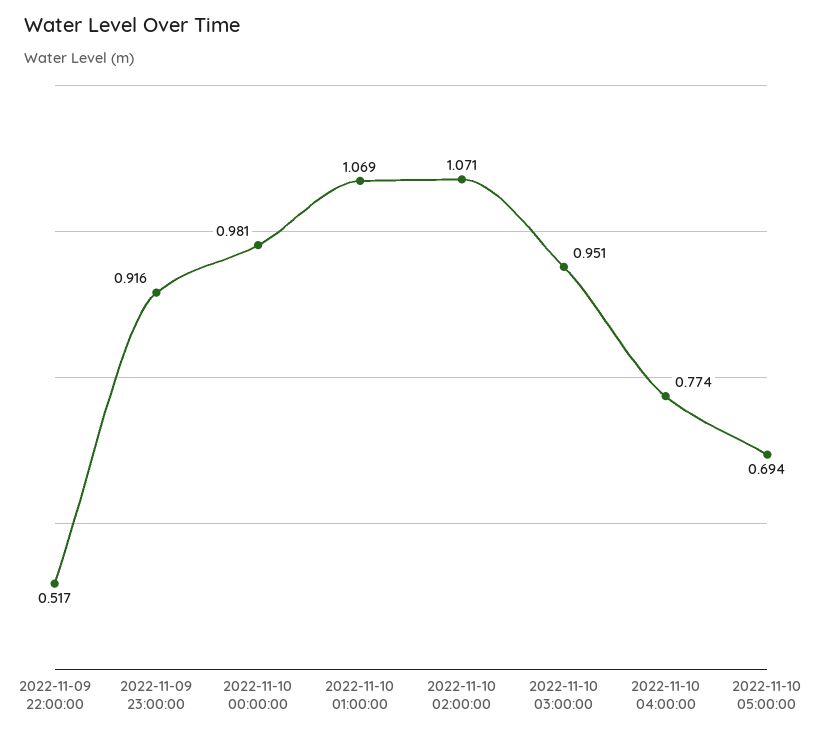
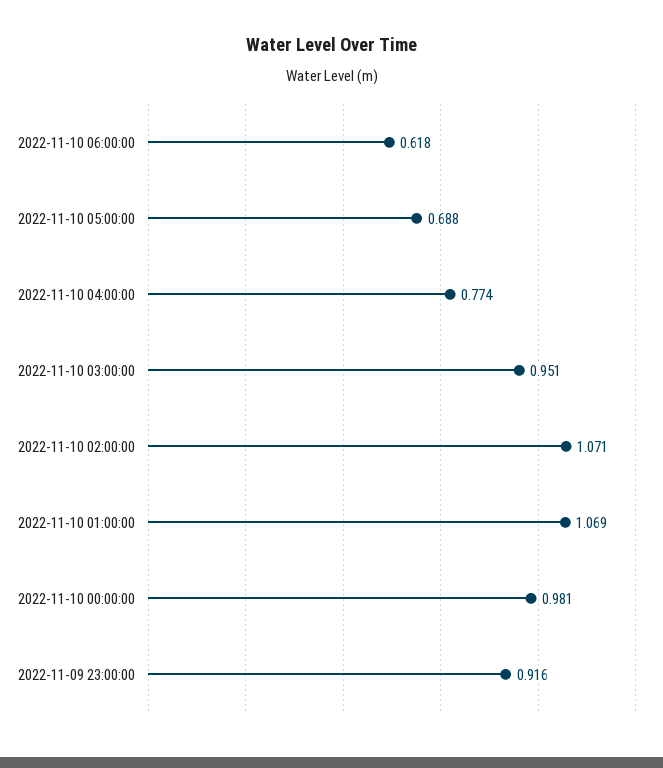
2022-11-09 22:00:00: 0.517 -> none
2022-11-10 05:00:00: 0.694 -> 0.688
2022-11-10 06:00:00: none -> 0.618

